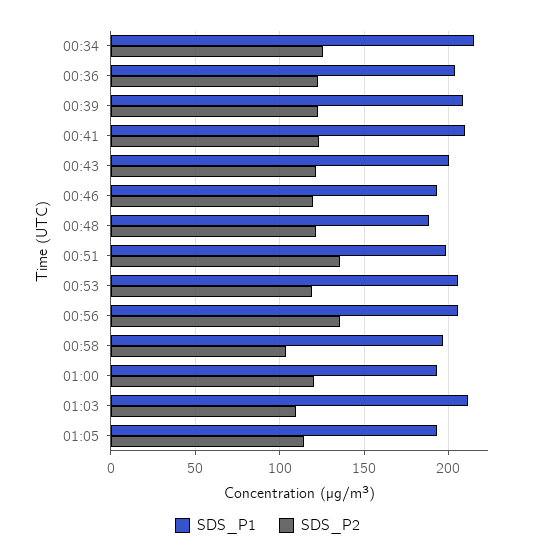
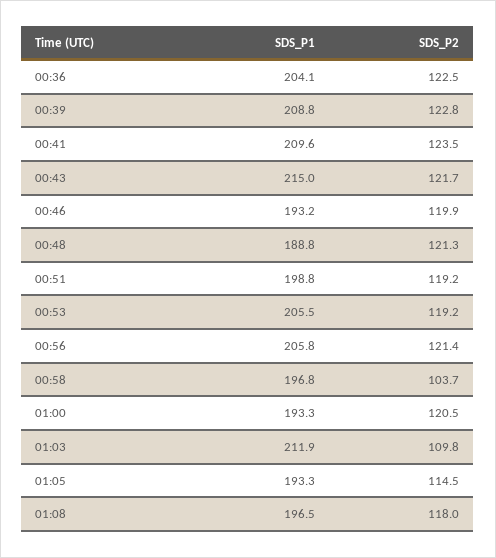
SDS_P1, 00:34: 215 -> none
SDS_P2, 00:34: 125 -> none
SDS_P1, 00:43: 200 -> 215
SDS_P2, 00:51: 135 -> 119.2
SDS_P2, 00:56: 135 -> 121.4
SDS_P1, 01:08: none -> 196.5
SDS_P2, 01:08: none -> 118

